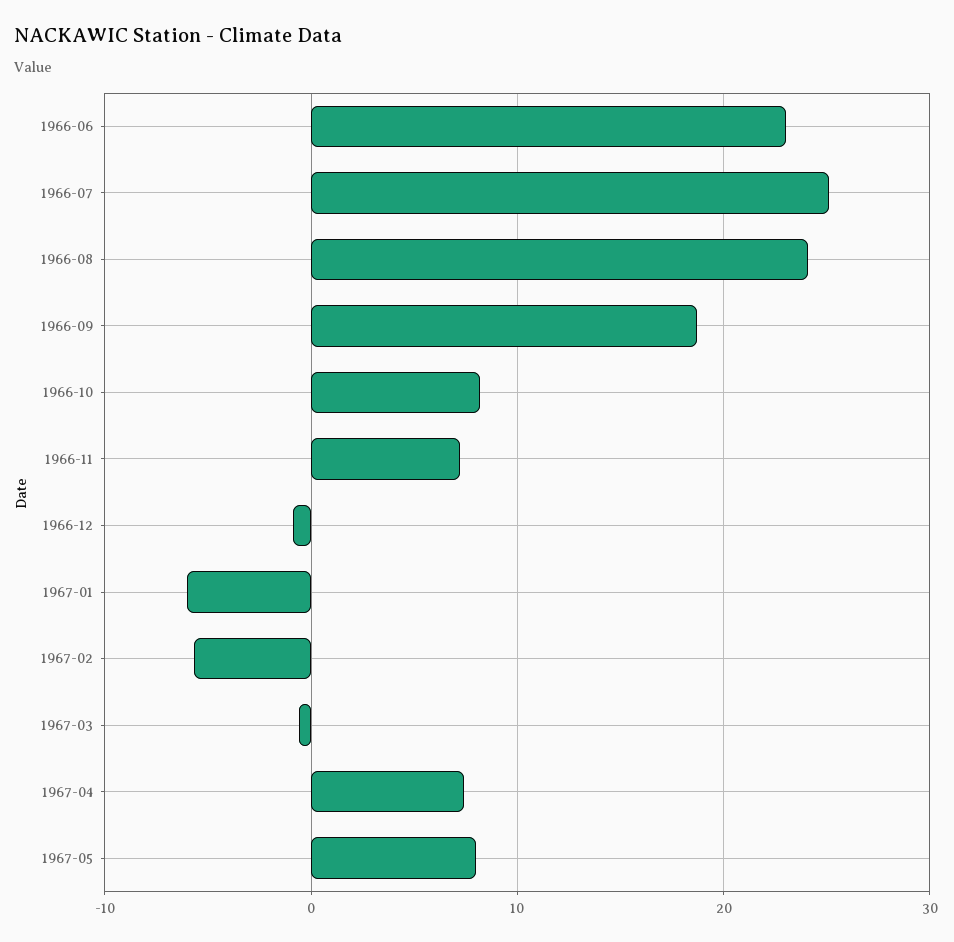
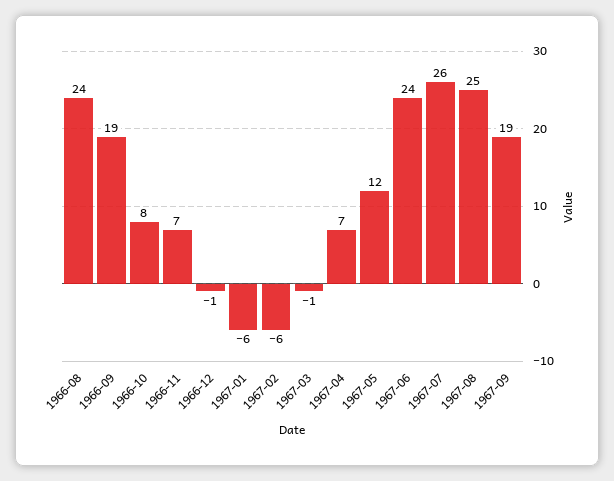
1966-06: 23 -> none
1966-07: 25 -> none
1967-05: 8 -> 12
1967-06: none -> 24
1967-07: none -> 26
1967-08: none -> 25
1967-09: none -> 19

